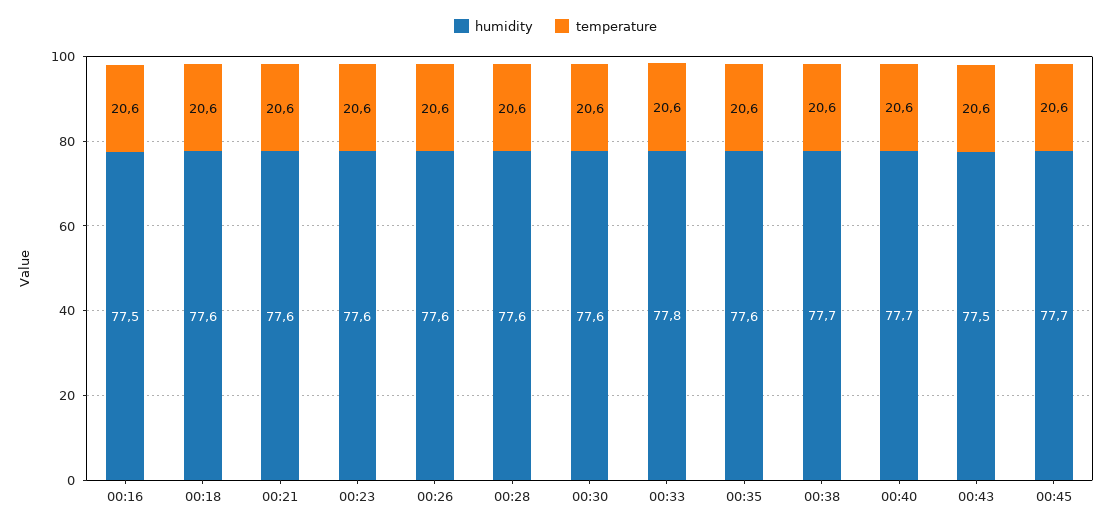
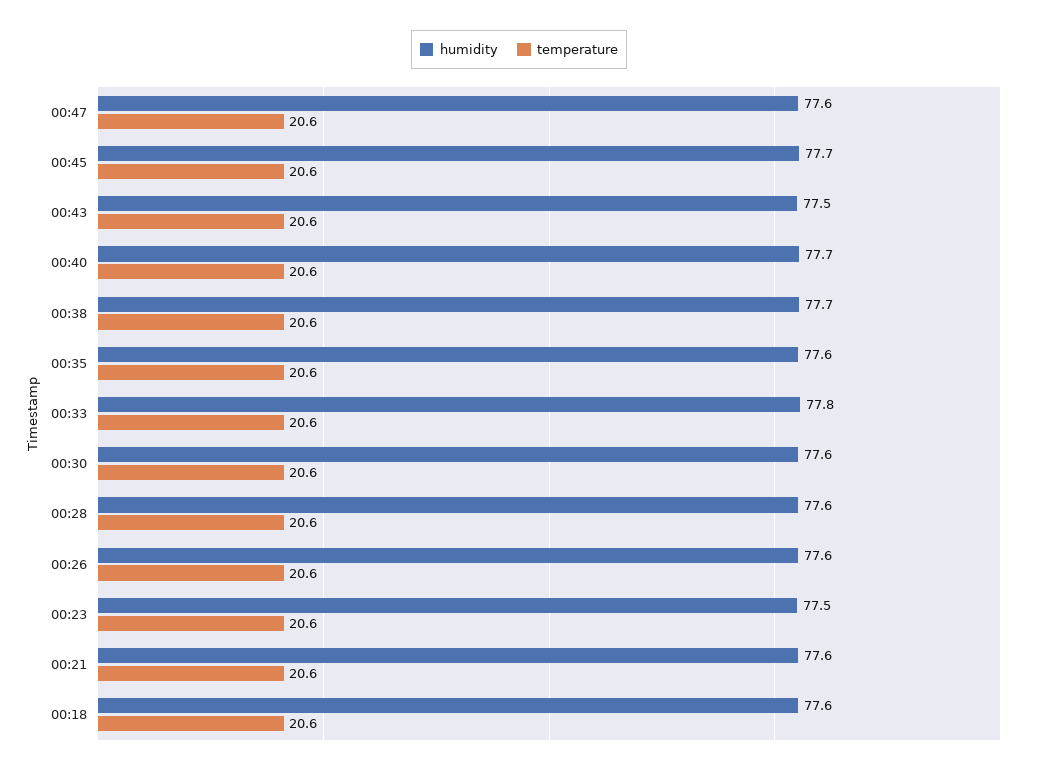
humidity, 00:16: 77.5 -> none
temperature, 00:16: 20.6 -> none
humidity, 00:23: 77.6 -> 77.5
humidity, 00:47: none -> 77.6
temperature, 00:47: none -> 20.6

